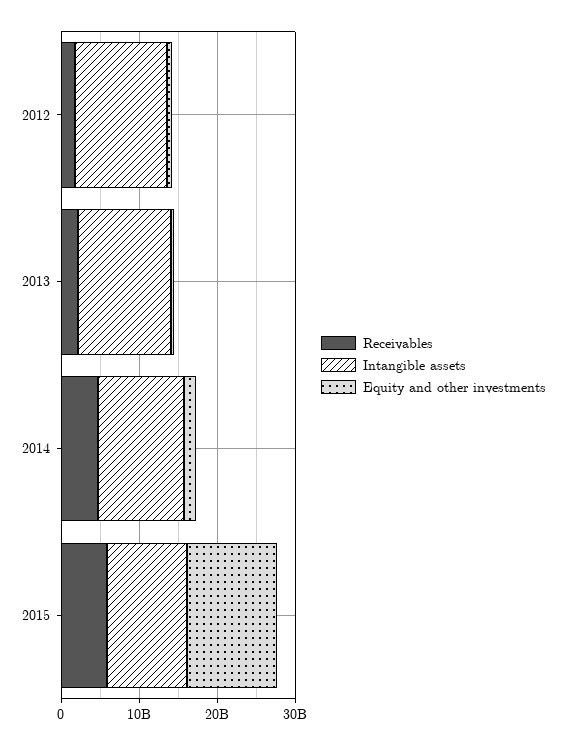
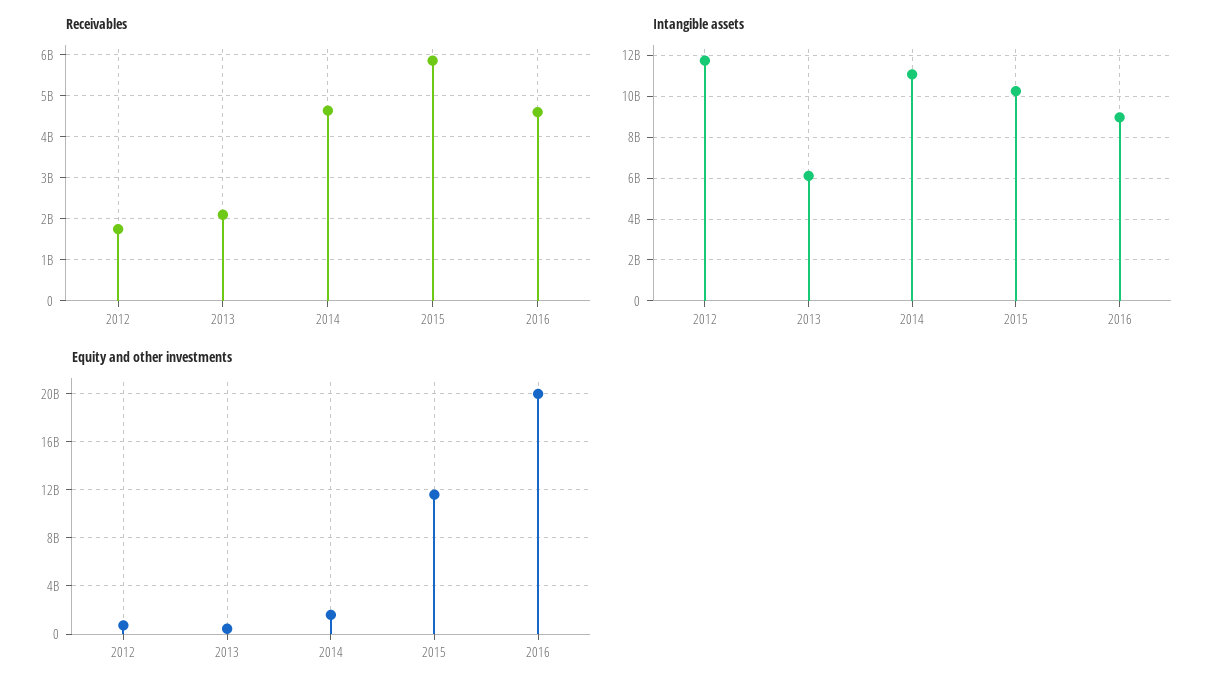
Intangible assets, 2013: 12000000000 -> 6000000000
Receivables, 2016: none -> 4600000000
Intangible assets, 2016: none -> 9000000000
Equity and other investments, 2016: none -> 20000000000

